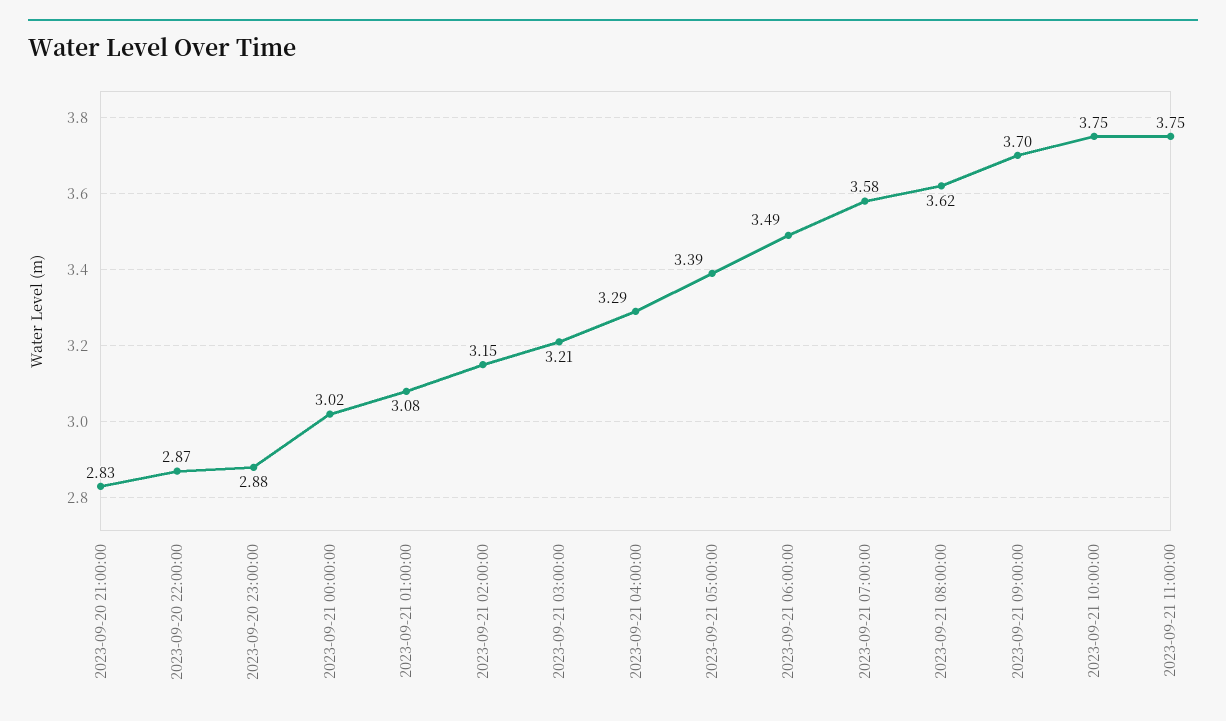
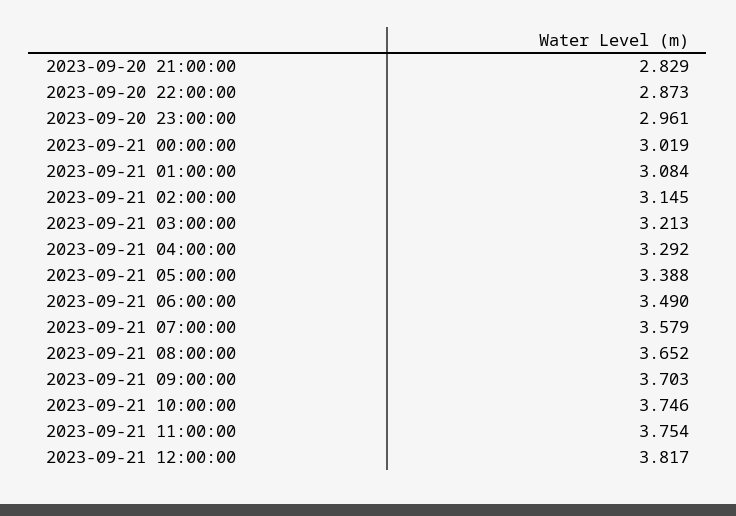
2023-09-20 23:00:00: 2.88 -> 2.961
2023-09-21 08:00:00: 3.62 -> 3.652
2023-09-21 12:00:00: none -> 3.817

